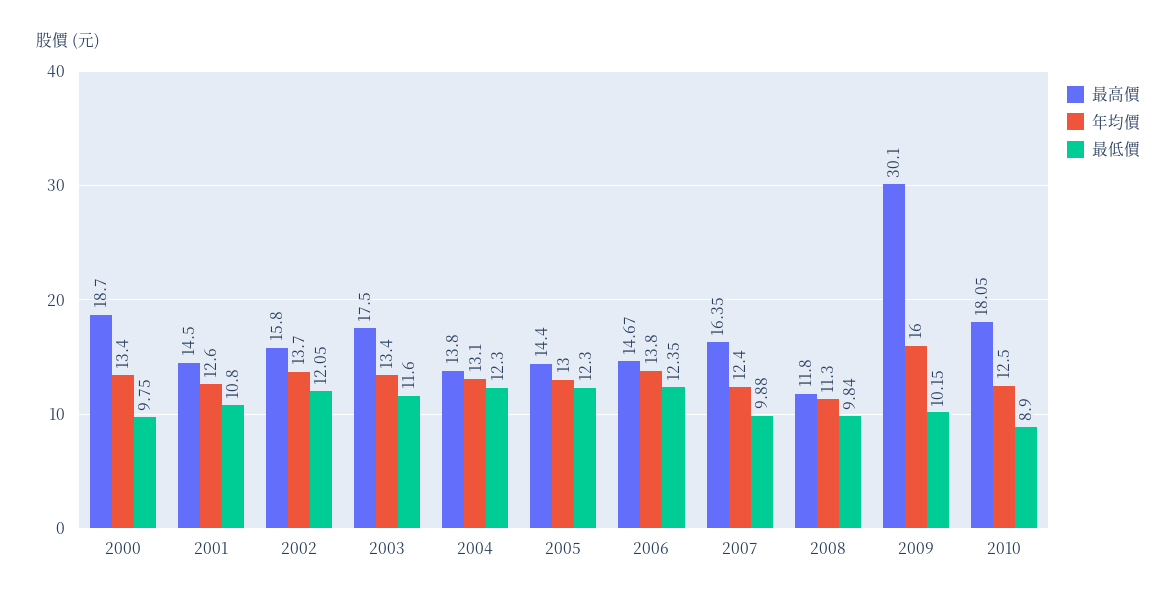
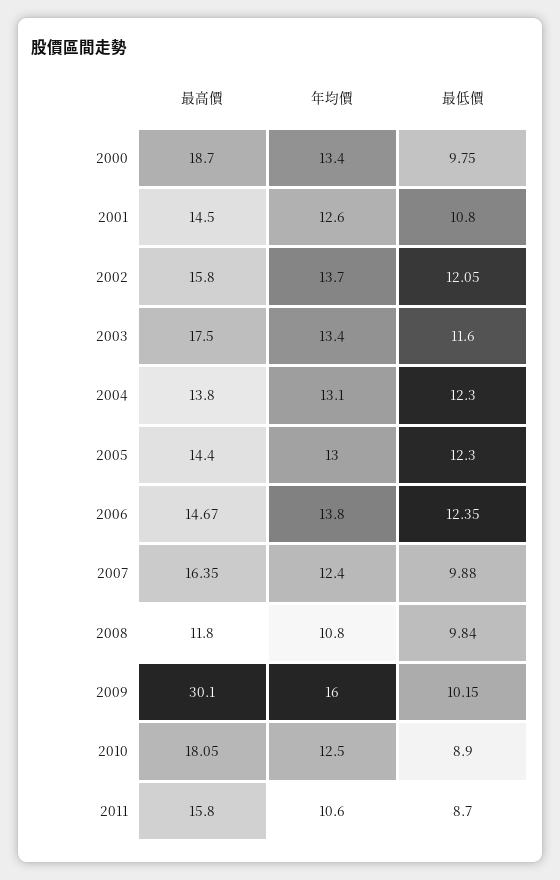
年均價, 2008: 11.3 -> 10.8
最高價, 2011: none -> 15.8
年均價, 2011: none -> 10.6
最低價, 2011: none -> 8.7

